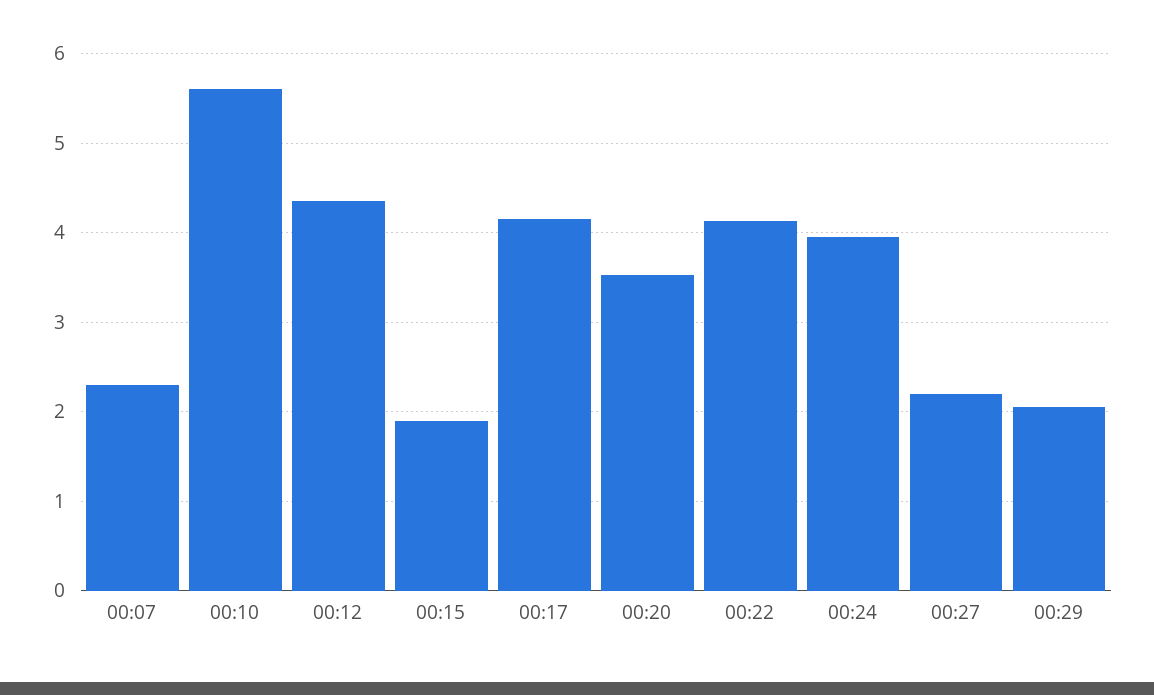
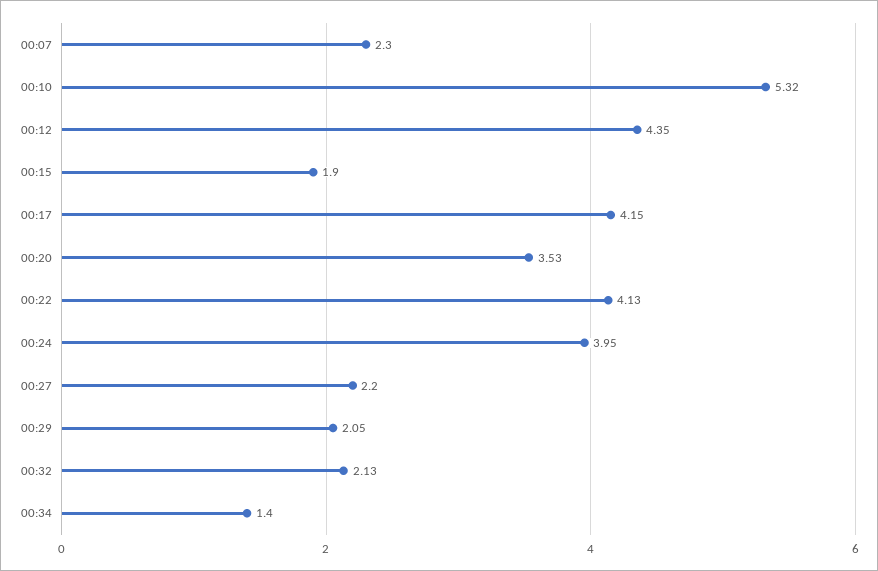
00:10: 5.6 -> 5.32
00:32: none -> 2.13
00:34: none -> 1.4

